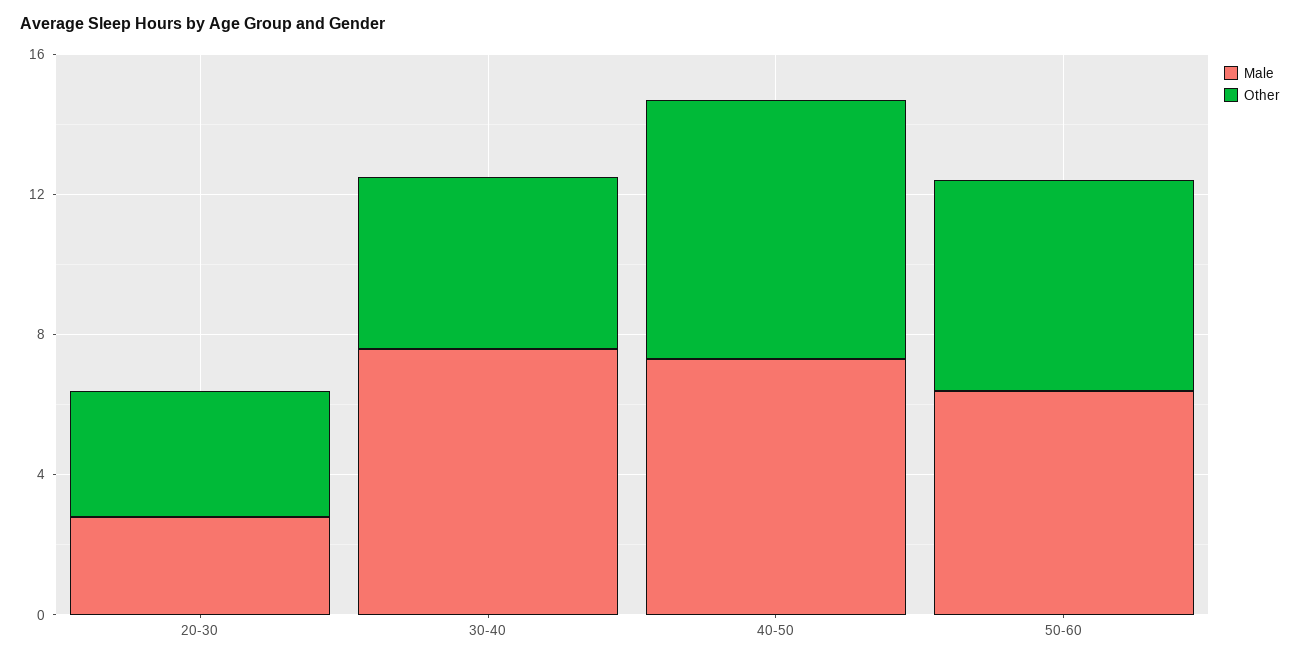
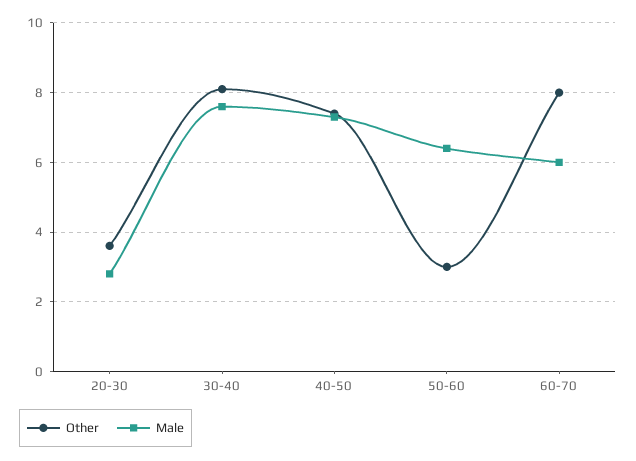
Other, 30-40: 5 -> 8
Other, 50-60: 6 -> 3
Other, 60-70: none -> 8
Male, 60-70: none -> 6

